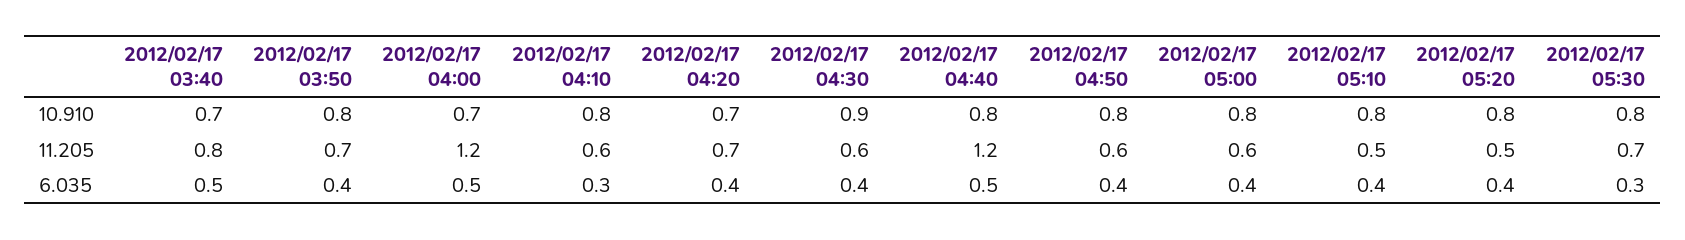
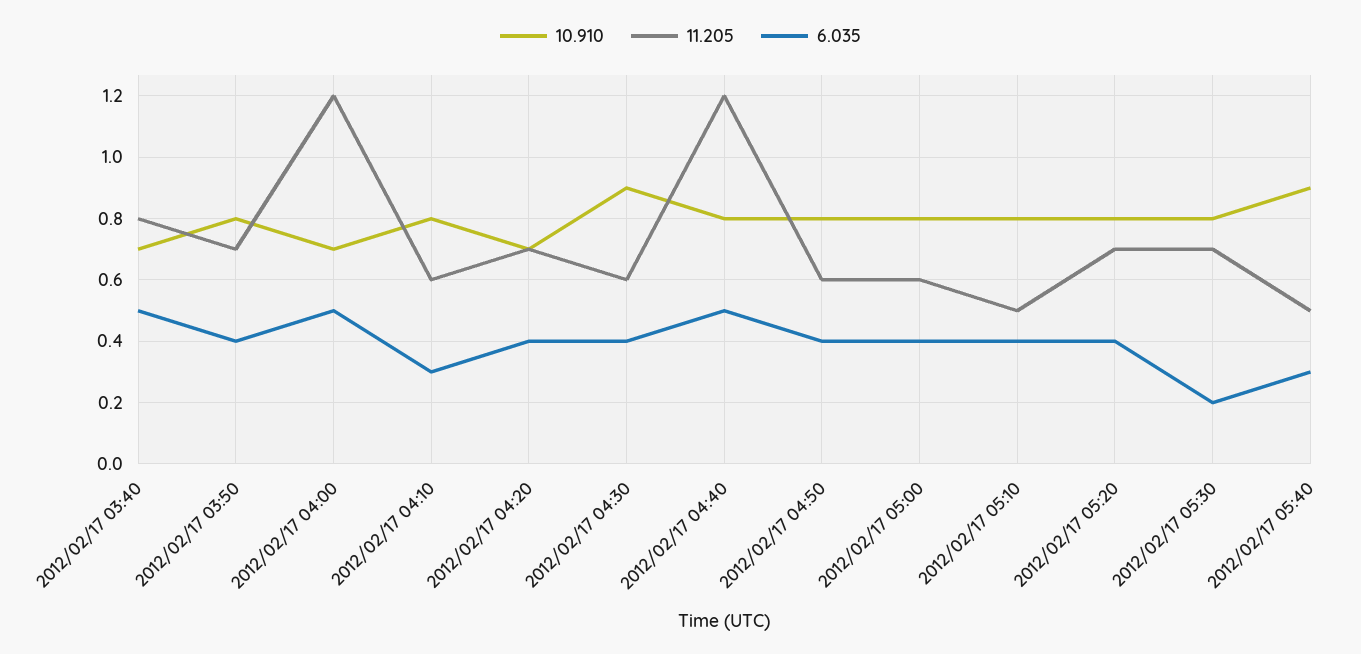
11.205, 2012/02/17 05:20: 0.5 -> 0.7
6.035, 2012/02/17 05:30: 0.3 -> 0.2
10.910, 2012/02/17 05:40: none -> 0.9
11.205, 2012/02/17 05:40: none -> 0.5
6.035, 2012/02/17 05:40: none -> 0.3

